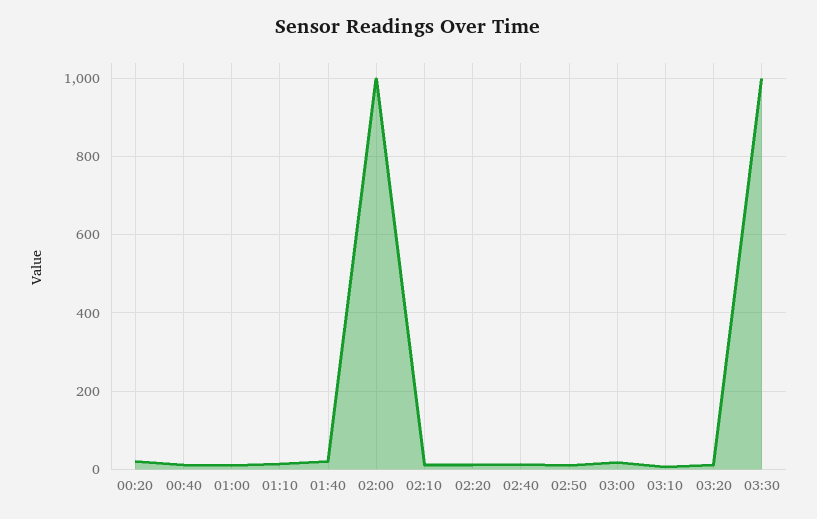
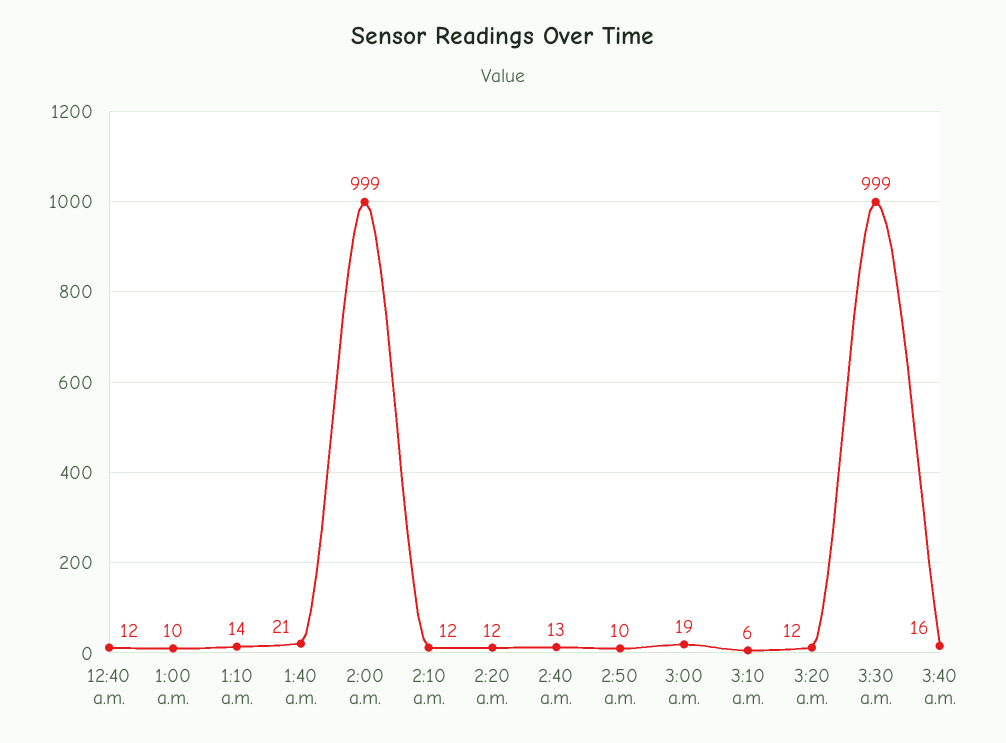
00:20: 20 -> none
3:40 a.m.: none -> 16

